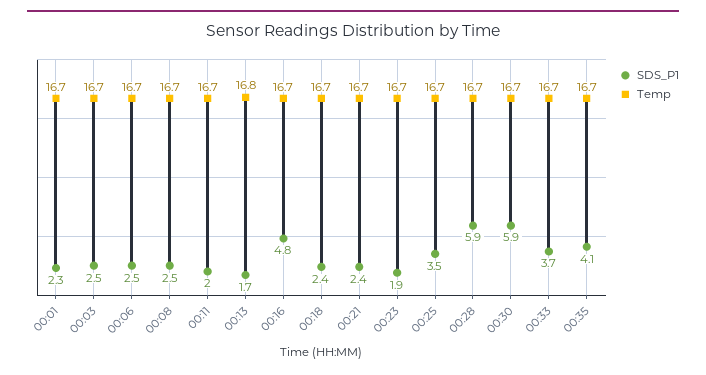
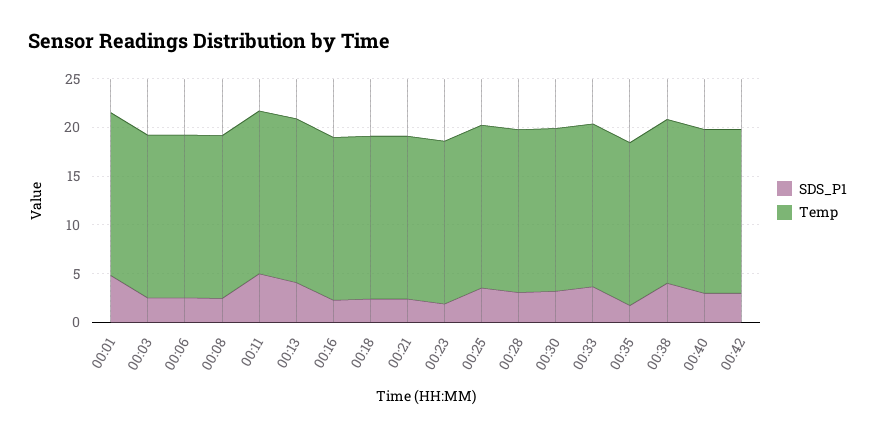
SDS_P1, 00:01: 2.3 -> 5
SDS_P1, 00:11: 2 -> 5
SDS_P1, 00:13: 1.7 -> 4
SDS_P1, 00:16: 4.8 -> 2
SDS_P1, 00:28: 5.9 -> 3
SDS_P1, 00:30: 5.9 -> 3
SDS_P1, 00:35: 4.1 -> 2
SDS_P1, 00:38: none -> 4
Temp, 00:38: none -> 17
SDS_P1, 00:40: none -> 3
Temp, 00:40: none -> 17
SDS_P1, 00:42: none -> 3
Temp, 00:42: none -> 17

